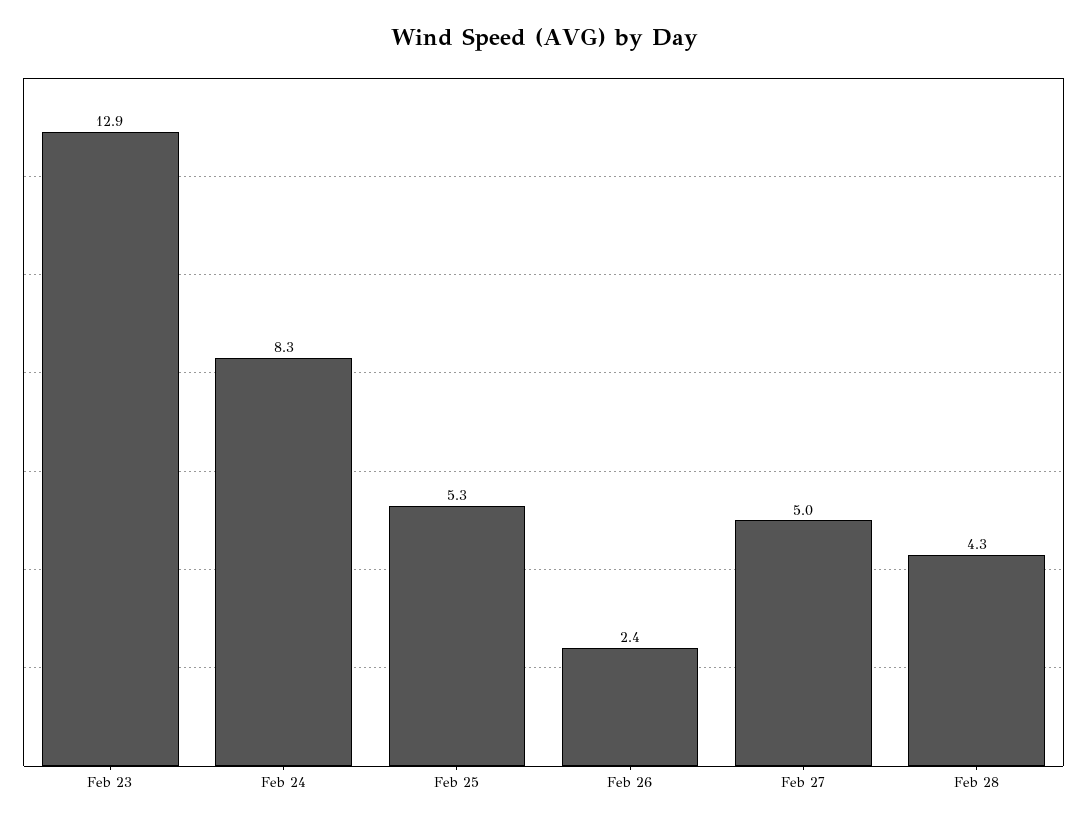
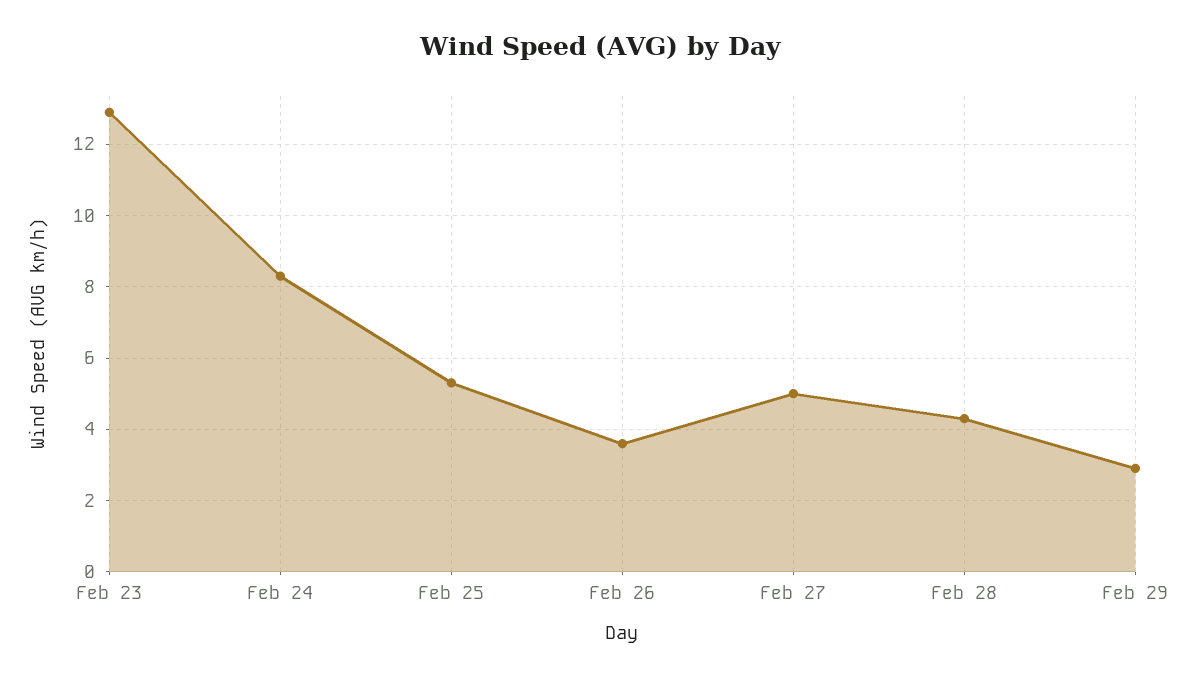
Feb 26: 2.4 -> 3.5
Feb 29: none -> 3

